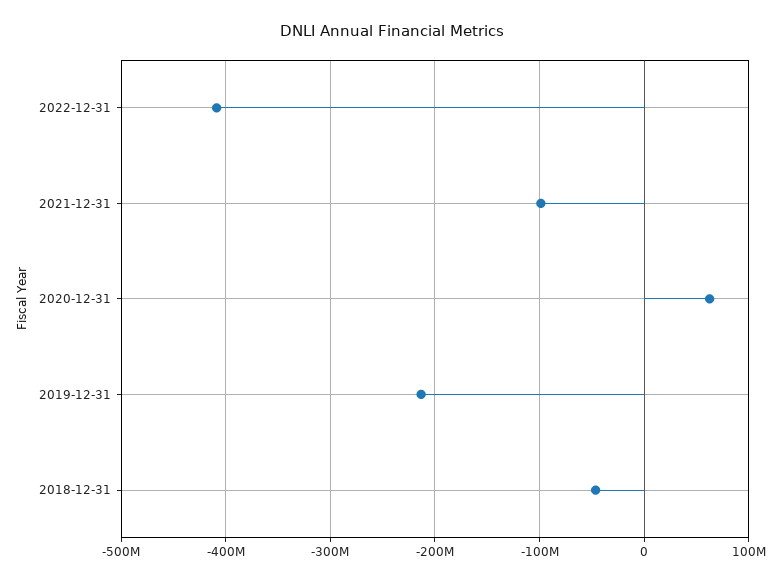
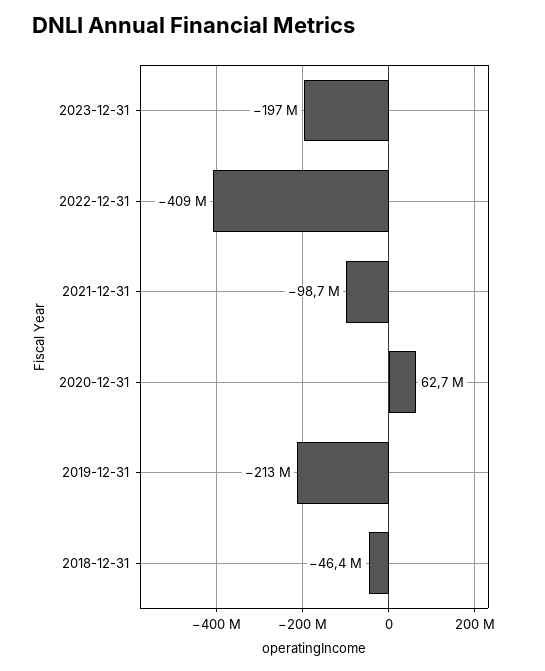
2023-12-31: none -> -197000000

